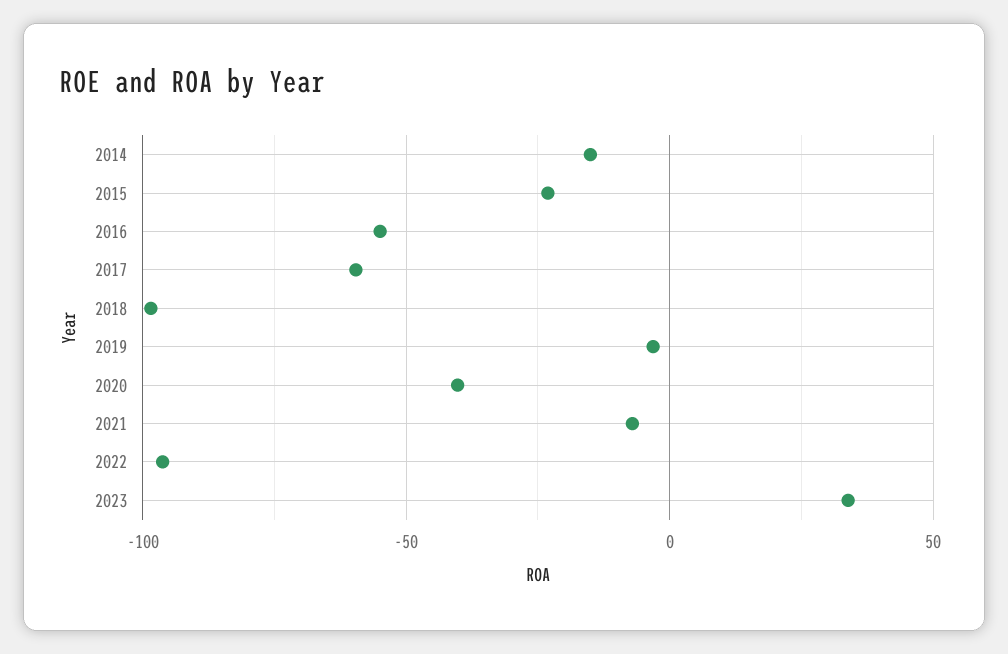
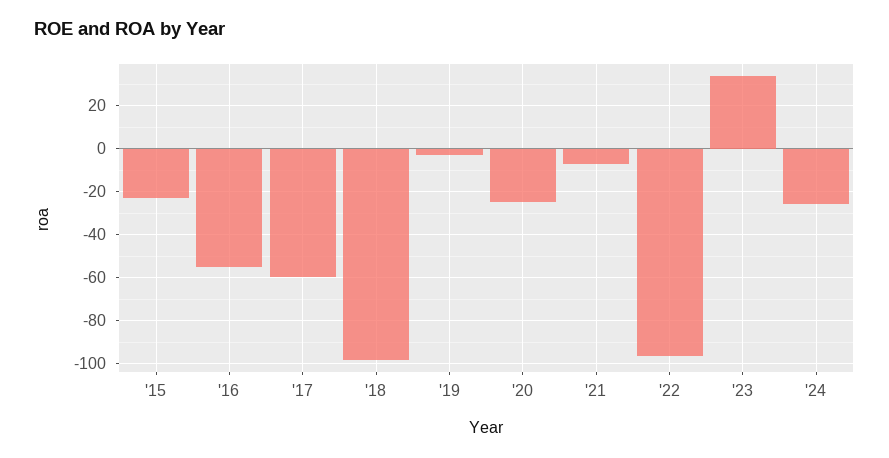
2014: -15 -> none
2020: -40 -> -25
'24: none -> -25

